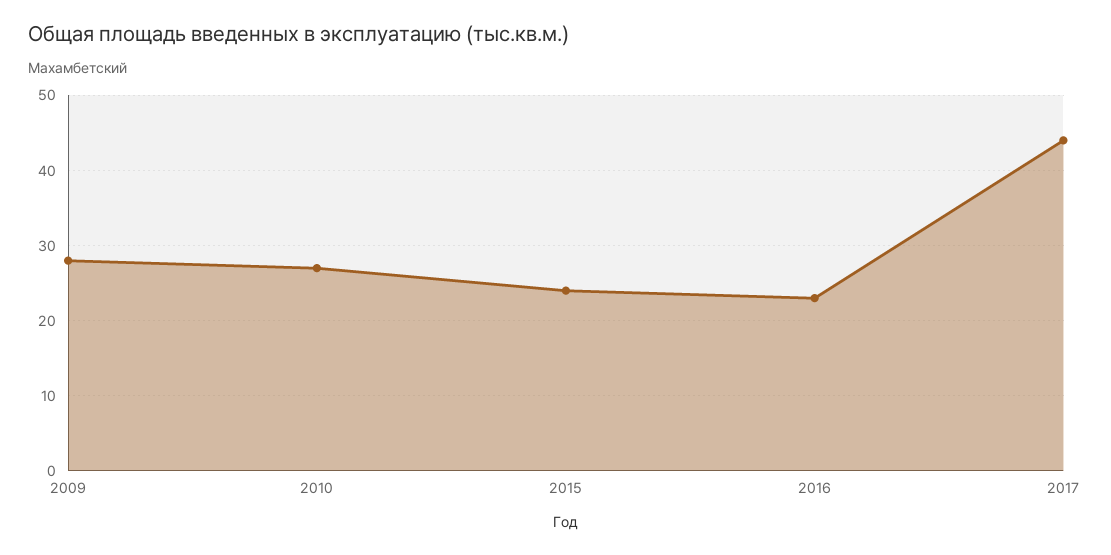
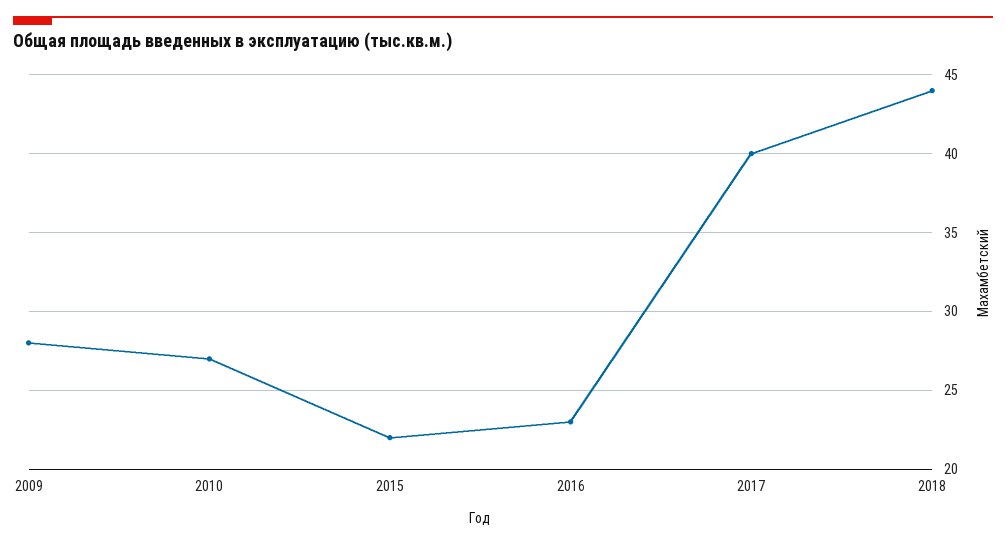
2015: 24 -> 22
2017: 44 -> 40
2018: none -> 44

